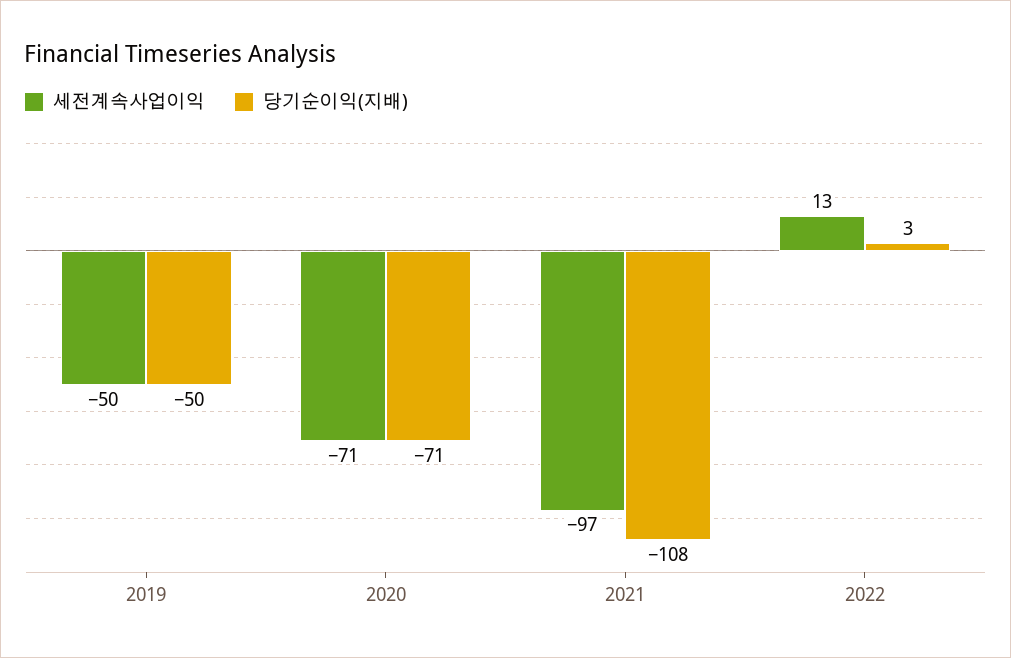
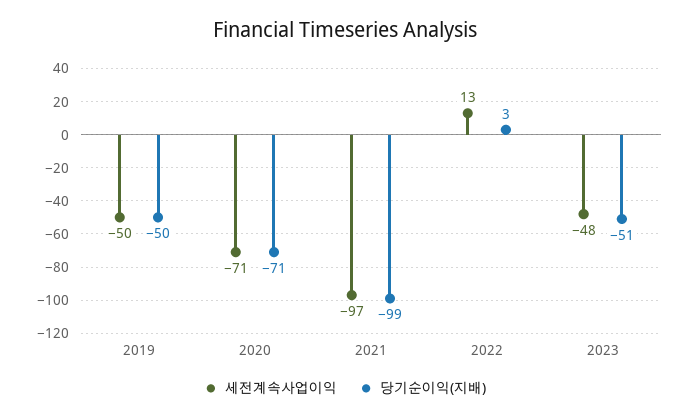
당기순이익(지배), 2021: -108 -> -99
세전계속사업이익, 2023: none -> -48
당기순이익(지배), 2023: none -> -51

